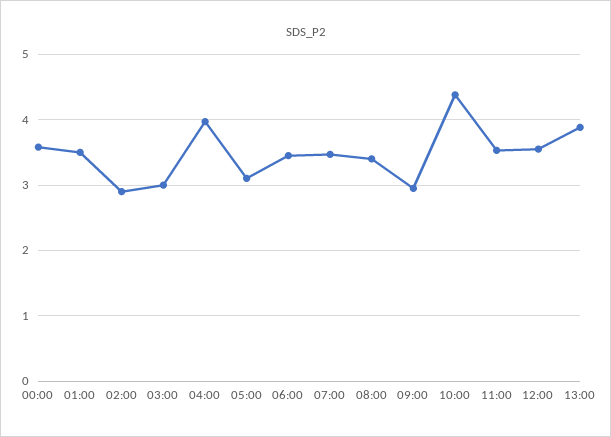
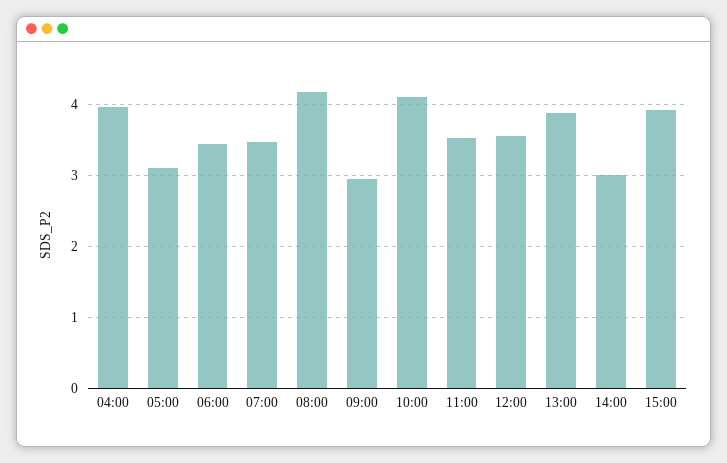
00:00: 3.6 -> none
01:00: 3.5 -> none
02:00: 2.9 -> none
03:00: 3 -> none
08:00: 3.4 -> 4.2
10:00: 4.4 -> 4.1
14:00: none -> 3
15:00: none -> 3.9

